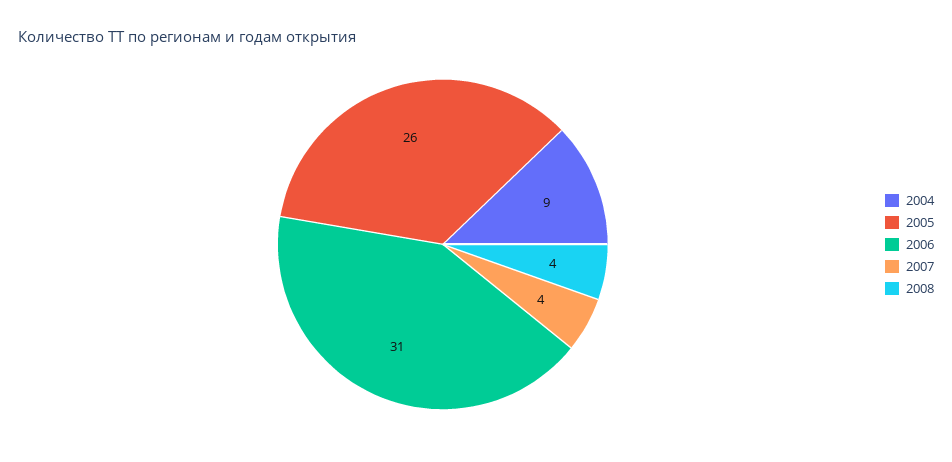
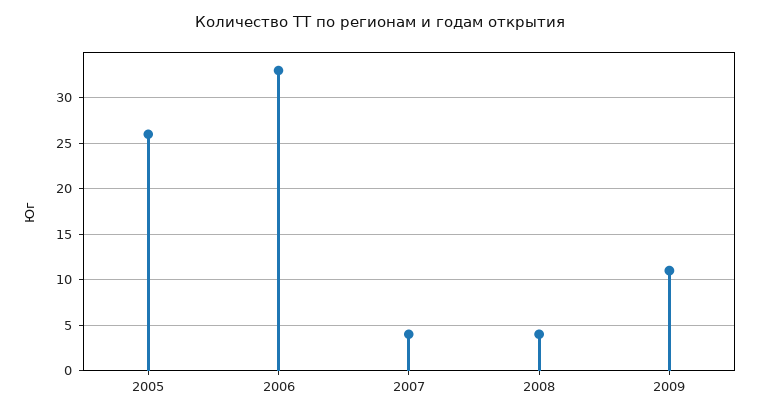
2004: 9 -> none
2006: 31 -> 33
2009: none -> 11

